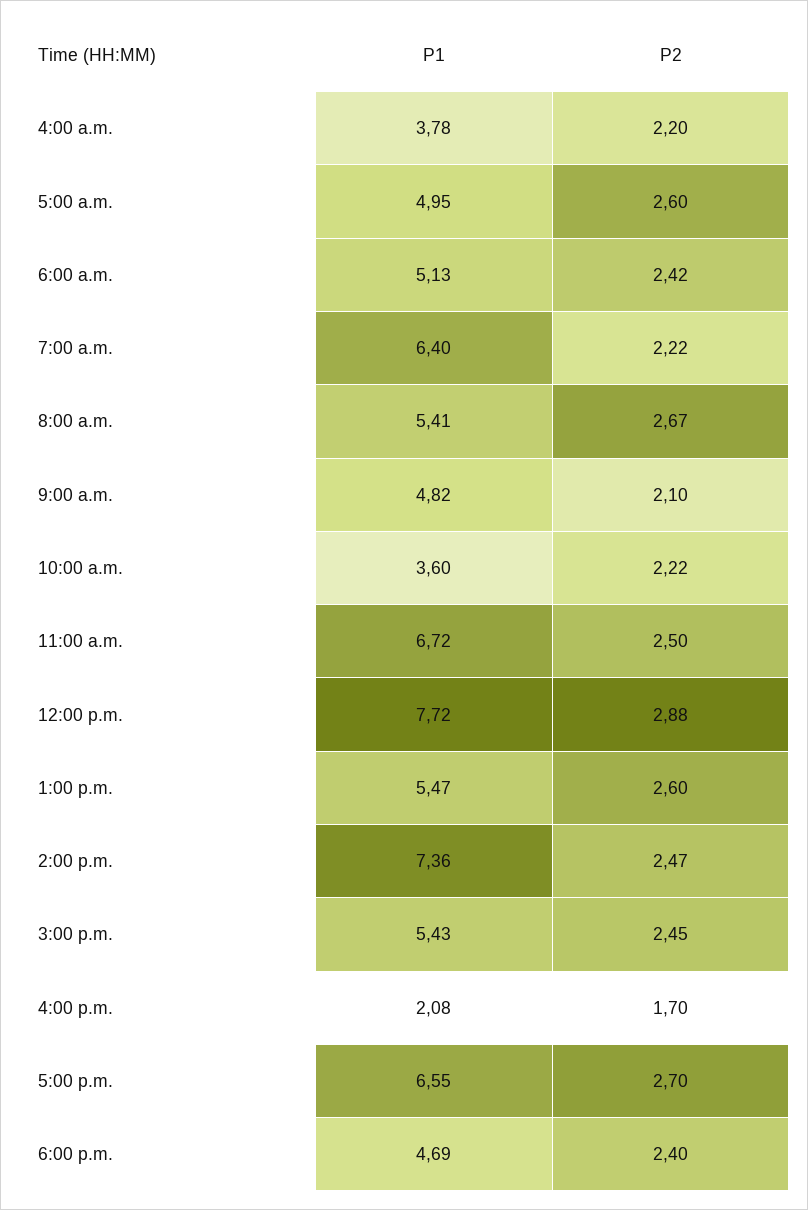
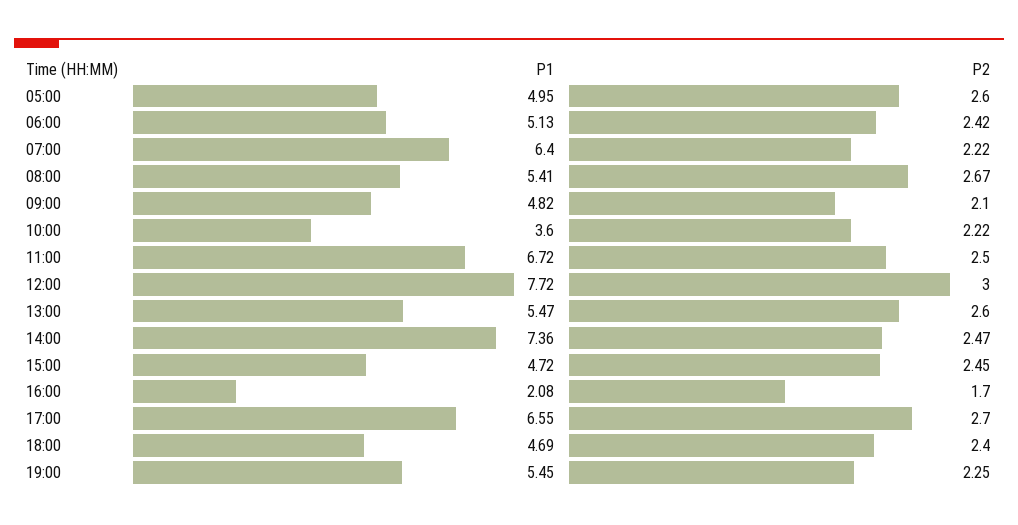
P1, 4:00 a.m.: 3.78 -> none
P2, 4:00 a.m.: 2.2 -> none
P2, 12:00 p.m.: 2.88 -> 3
P1, 3:00 p.m.: 5.43 -> 4.72
P1, 19:00: none -> 5.45
P2, 19:00: none -> 2.25

